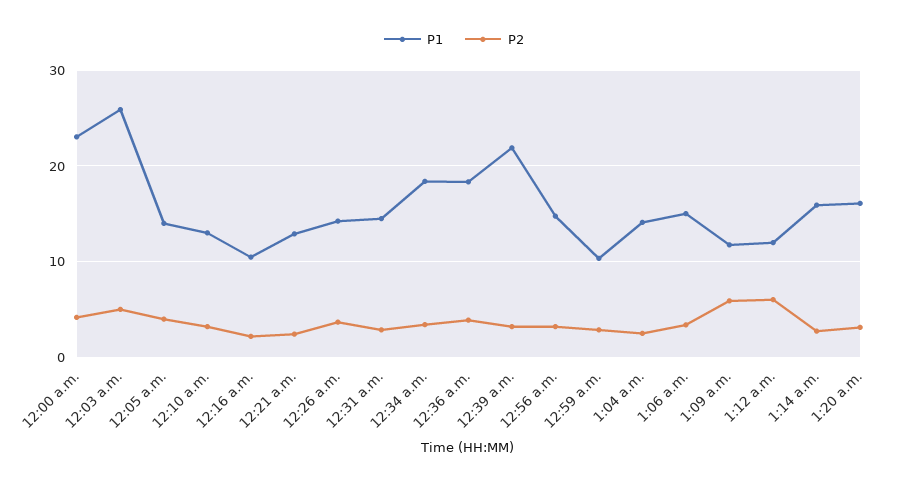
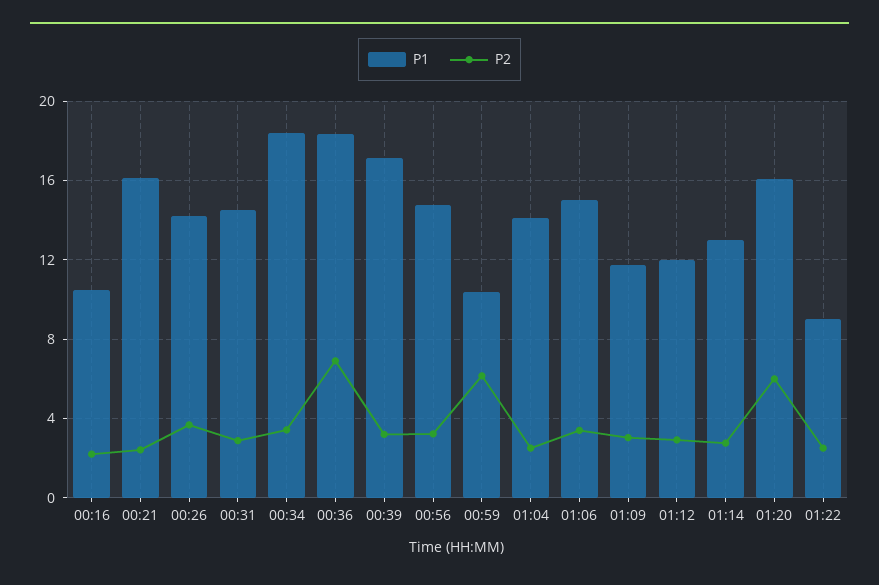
P1, 12:00 a.m.: 23 -> none
P2, 12:00 a.m.: 4 -> none
P1, 12:03 a.m.: 26 -> none
P2, 12:03 a.m.: 5 -> none
P1, 12:05 a.m.: 14 -> none
P2, 12:05 a.m.: 4 -> none
P1, 12:10 a.m.: 13 -> none
P2, 12:10 a.m.: 3 -> none
P1, 12:21 a.m.: 13 -> 16
P2, 12:36 a.m.: 4 -> 7
P1, 12:39 a.m.: 22 -> 17
P2, 12:59 a.m.: 3 -> 6
P2, 1:09 a.m.: 6 -> 3
P2, 1:12 a.m.: 6 -> 3
P1, 1:14 a.m.: 16 -> 13
P2, 1:20 a.m.: 3 -> 6
P1, 01:22: none -> 9
P2, 01:22: none -> 2.5

